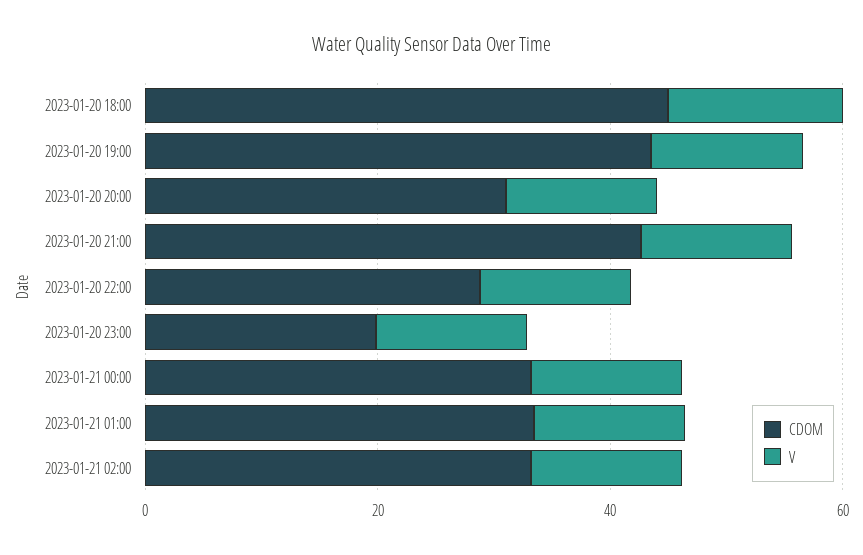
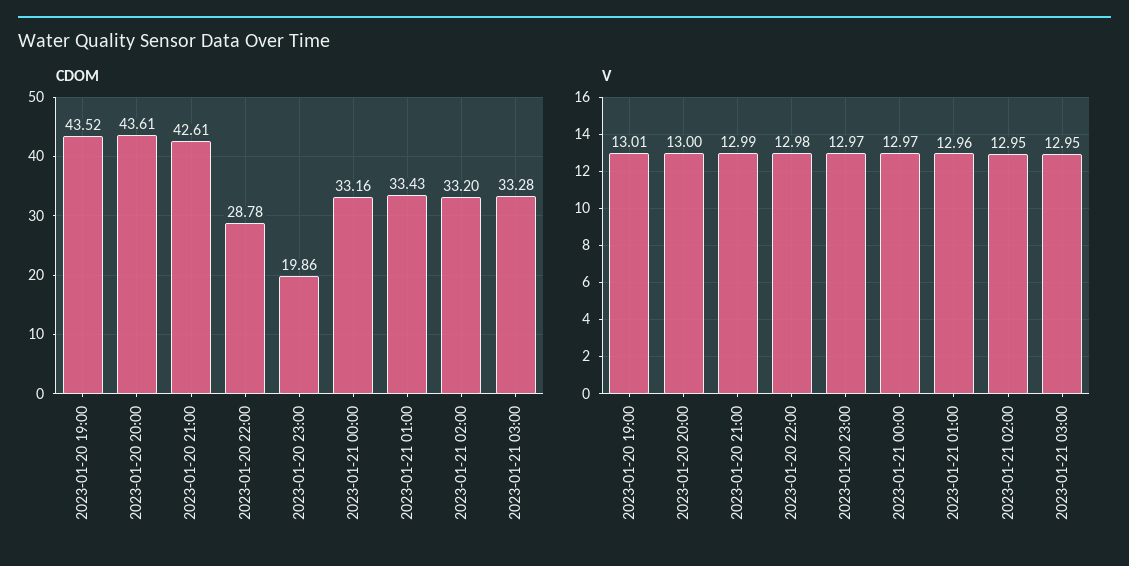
CDOM, 2023-01-20 18:00: 45 -> none
V, 2023-01-20 18:00: 15 -> none
CDOM, 2023-01-20 20:00: 30 -> 43.61
CDOM, 2023-01-21 03:00: none -> 33.28
V, 2023-01-21 03:00: none -> 12.95

